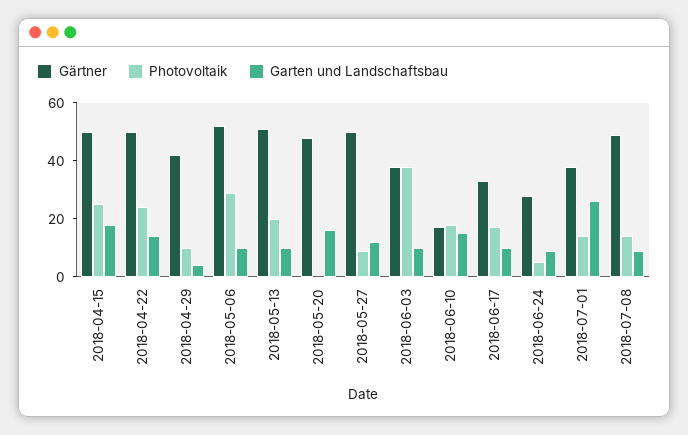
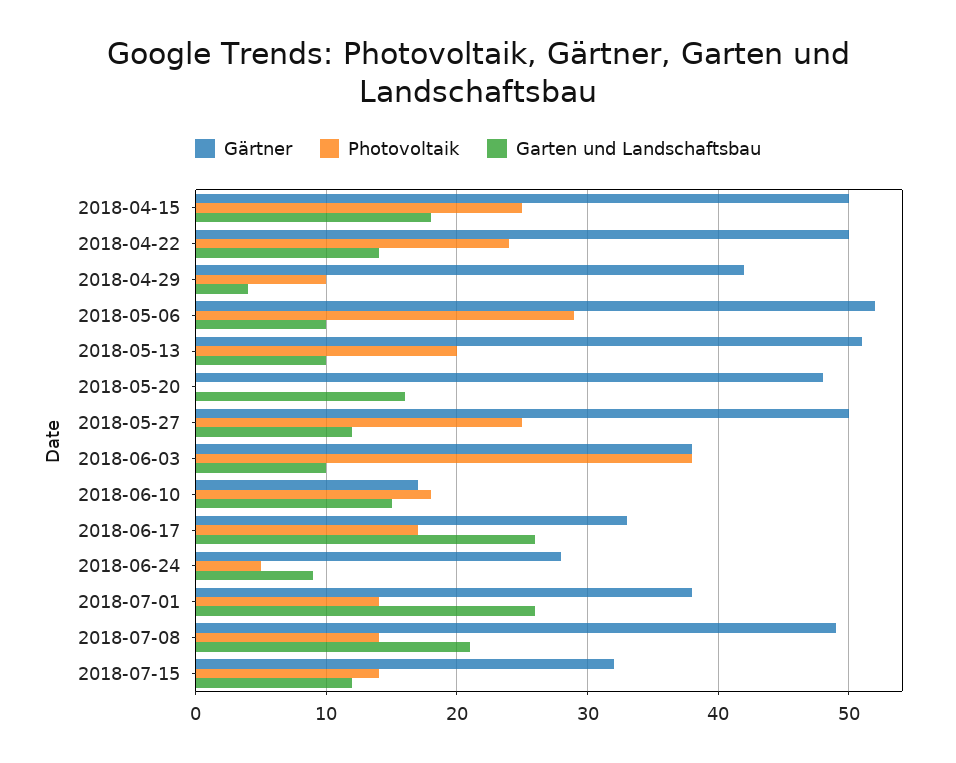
Photovoltaik, 2018-05-27: 10 -> 25
Garten und Landschaftsbau, 2018-06-17: 10 -> 26
Garten und Landschaftsbau, 2018-07-08: 10 -> 21
Gärtner, 2018-07-15: none -> 32
Photovoltaik, 2018-07-15: none -> 14
Garten und Landschaftsbau, 2018-07-15: none -> 12

